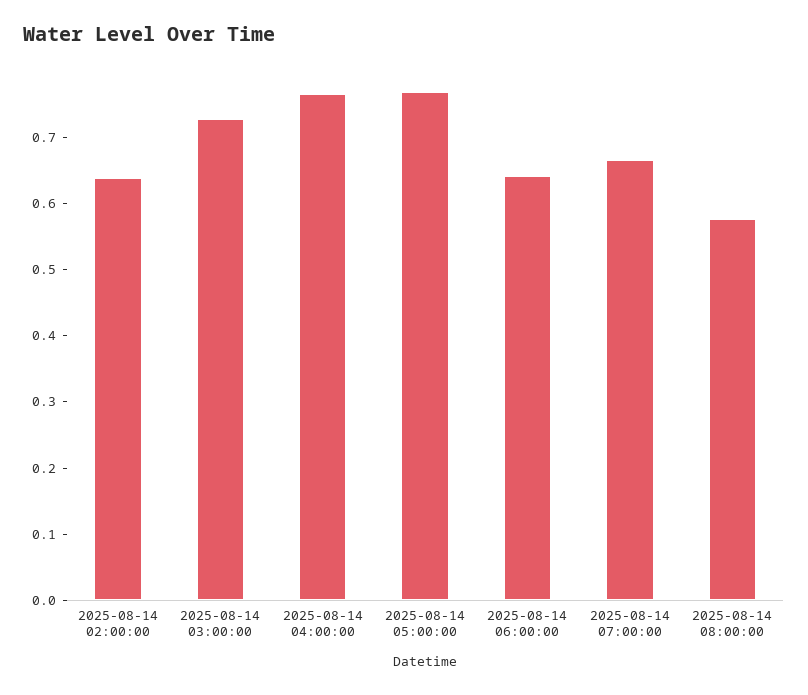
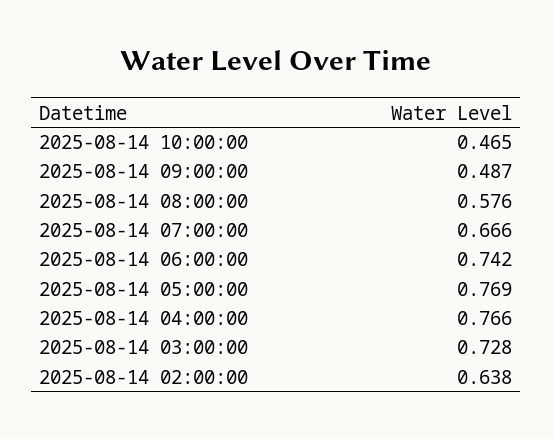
2025-08-14 06:00:00: 0.64 -> 0.742
2025-08-14 10:00:00: none -> 0.465
2025-08-14 09:00:00: none -> 0.487

